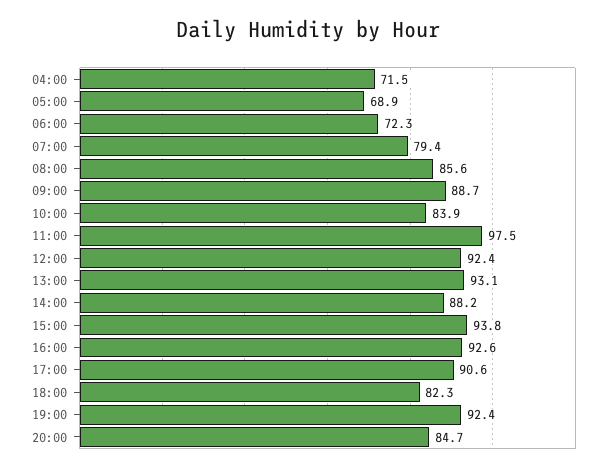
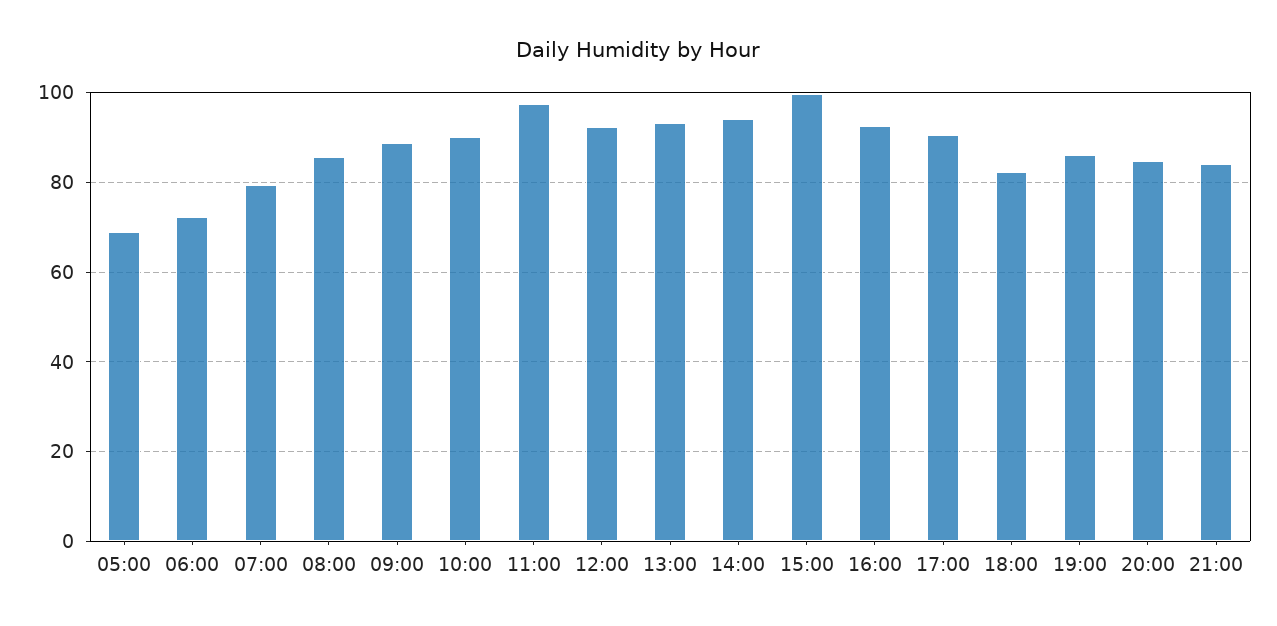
04:00: 71.5 -> none
10:00: 83.9 -> 90
14:00: 88.2 -> 94
15:00: 93.8 -> 100
19:00: 92.4 -> 86
21:00: none -> 84

